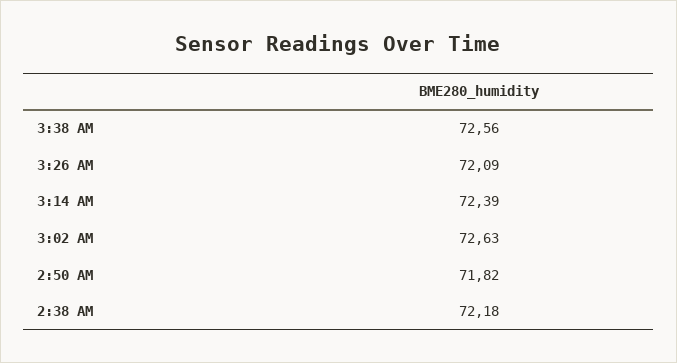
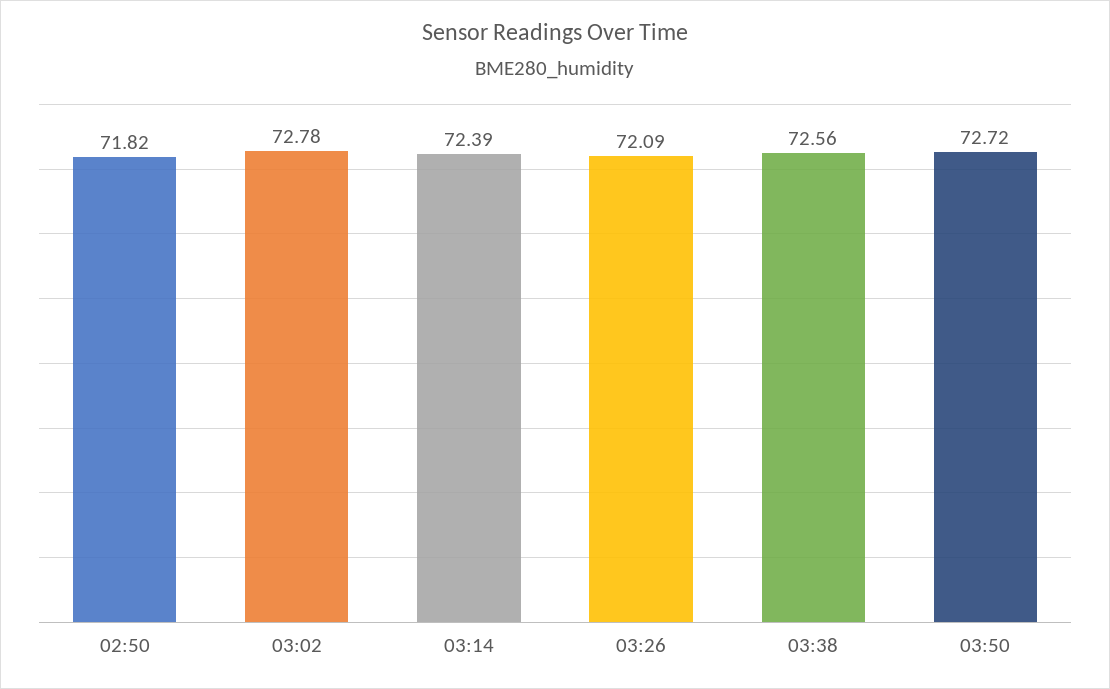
3:02 AM: 72.63 -> 72.78
2:38 AM: 72.18 -> none
03:50: none -> 72.72

